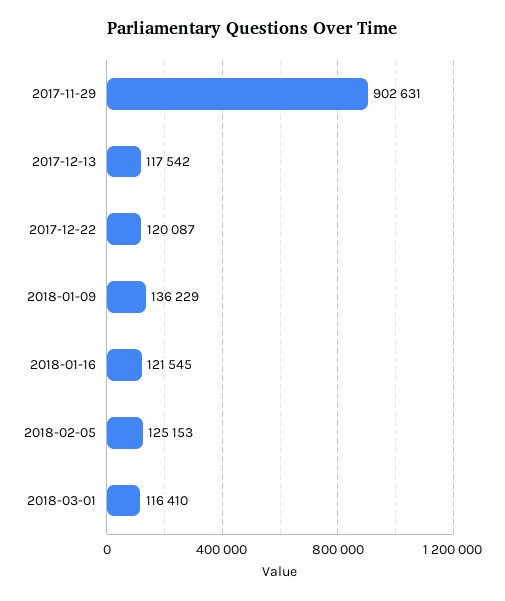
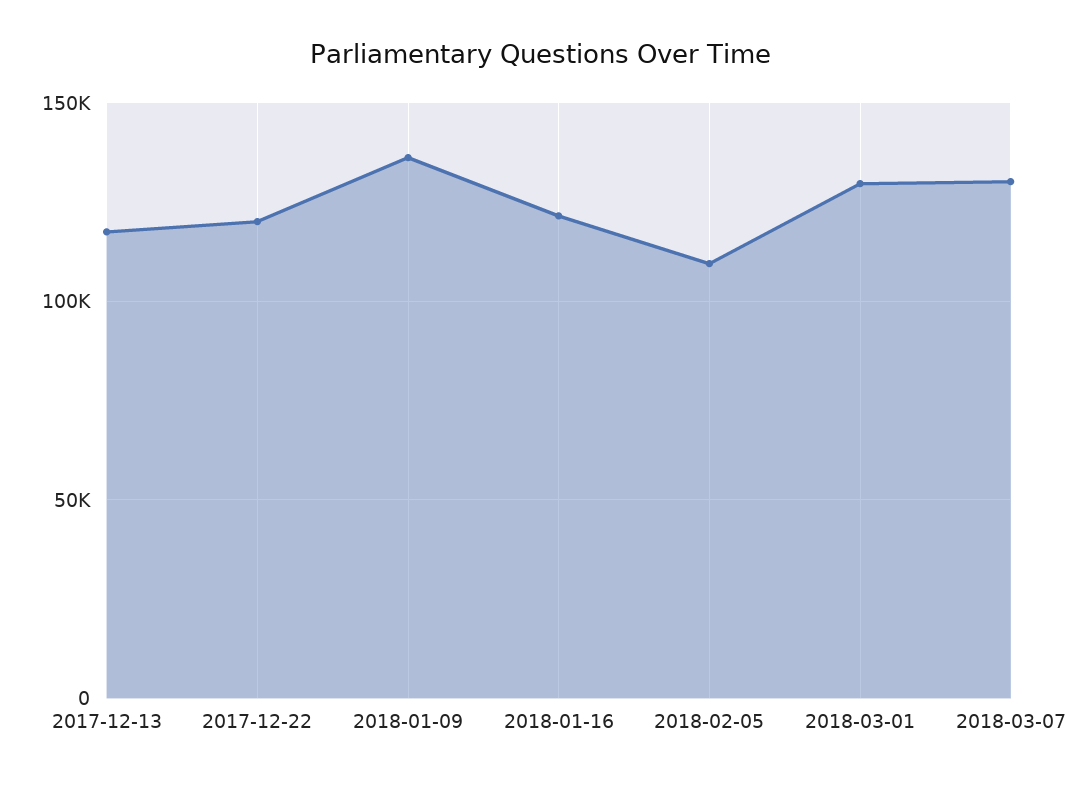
2017-11-29: 902631 -> none
2018-02-05: 125153 -> 110000
2018-03-01: 116410 -> 130000
2018-03-07: none -> 130000

